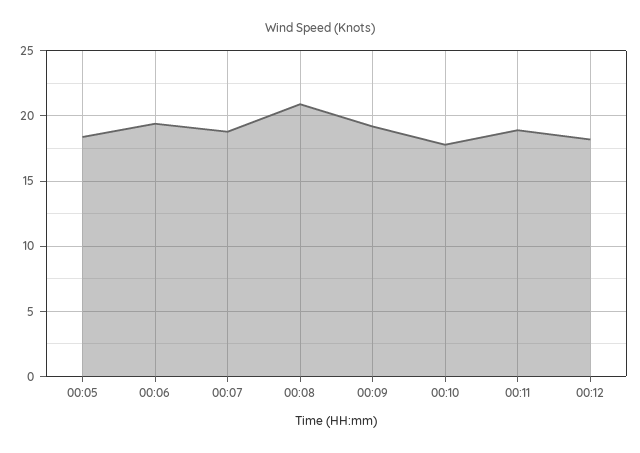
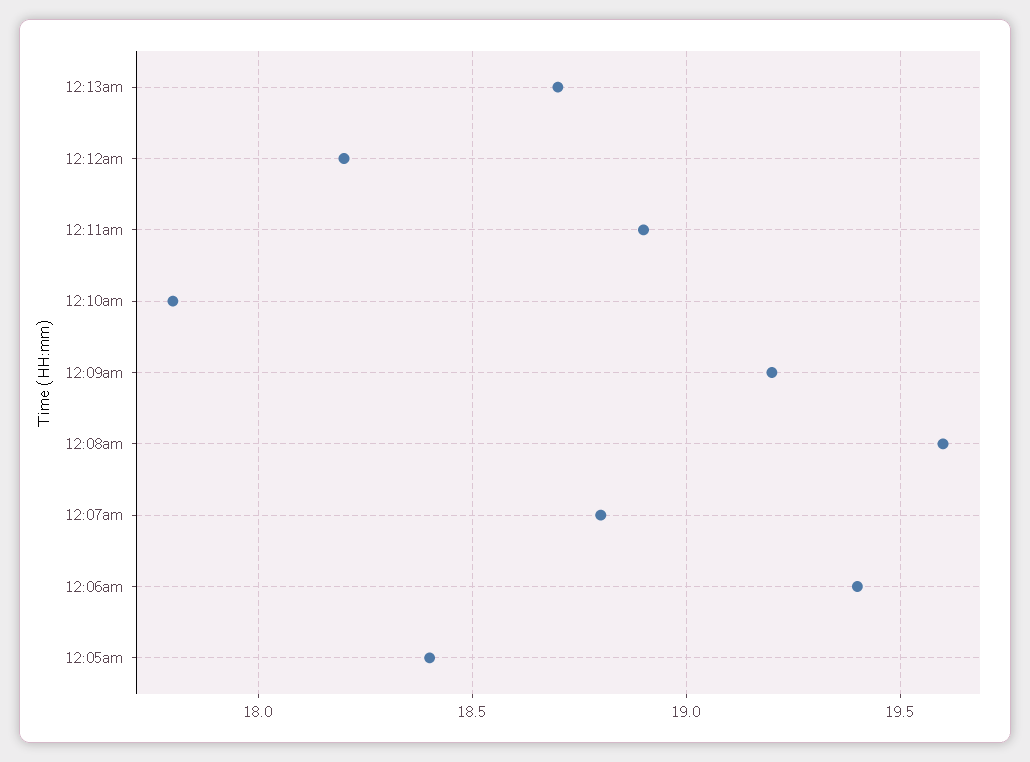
00:08: 21 -> 19.6
12:13am: none -> 18.7

